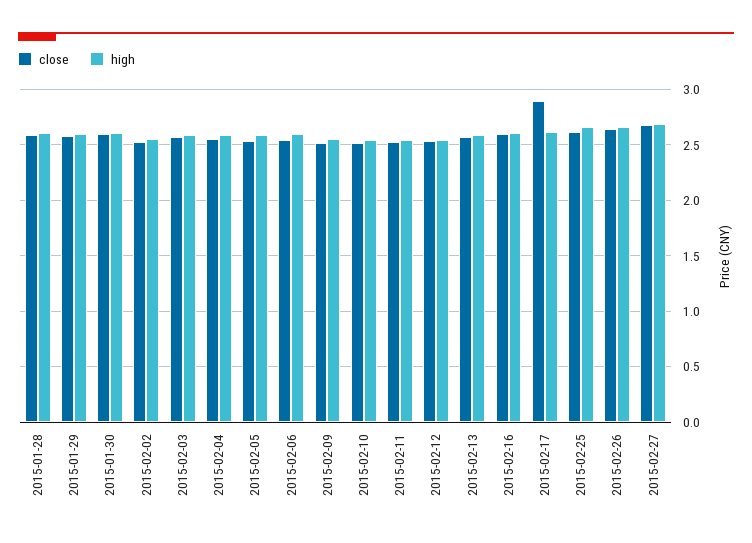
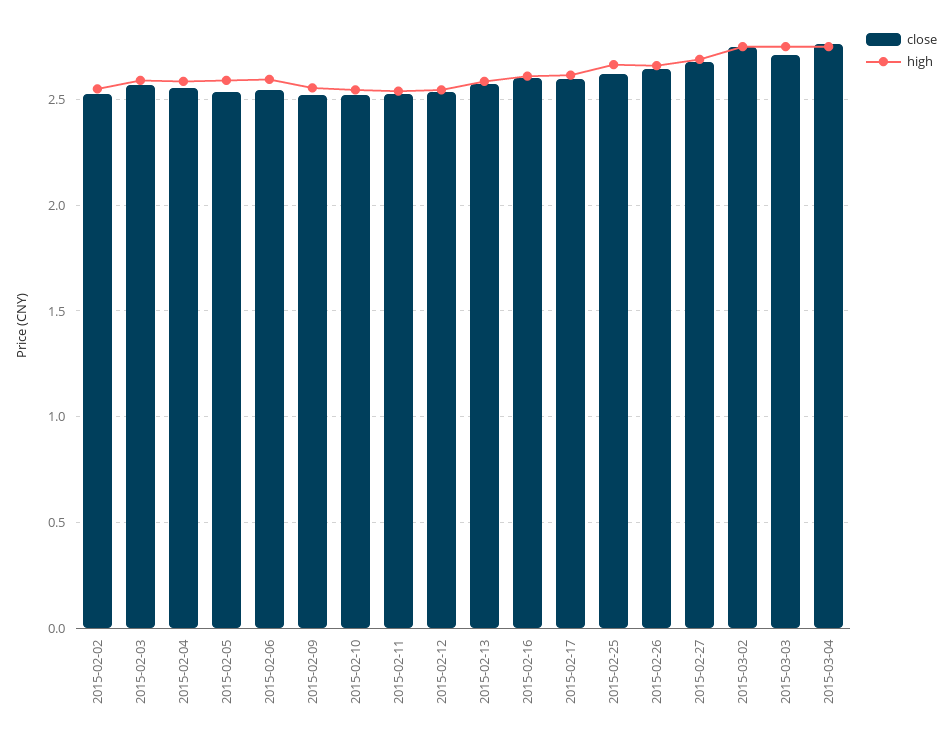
close, 2015-01-28: 2.6 -> none
high, 2015-01-28: 2.6 -> none
close, 2015-01-29: 2.6 -> none
high, 2015-01-29: 2.6 -> none
close, 2015-01-30: 2.6 -> none
high, 2015-01-30: 2.6 -> none
close, 2015-02-17: 2.9 -> 2.6
close, 2015-03-02: none -> 2.75
high, 2015-03-02: none -> 2.75
close, 2015-03-03: none -> 2.7
high, 2015-03-03: none -> 2.75
close, 2015-03-04: none -> 2.75
high, 2015-03-04: none -> 2.75

